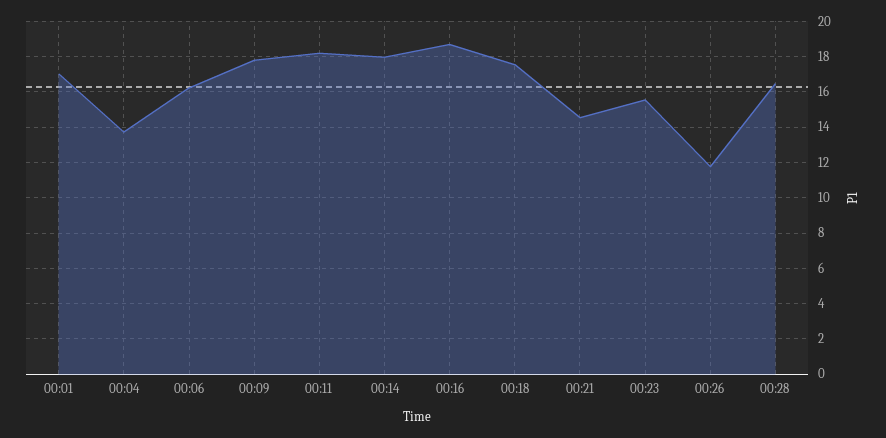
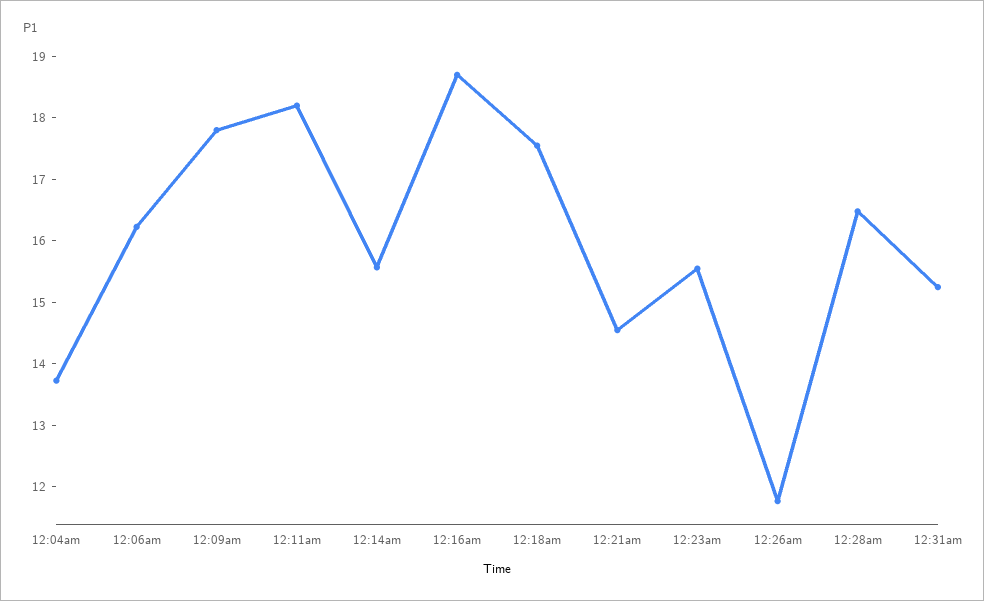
00:01: 17 -> none
00:14: 18 -> 15.6
12:31am: none -> 15.2

